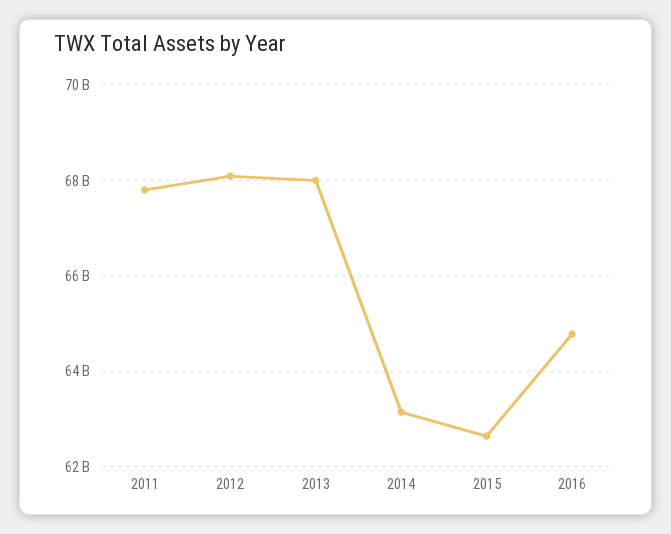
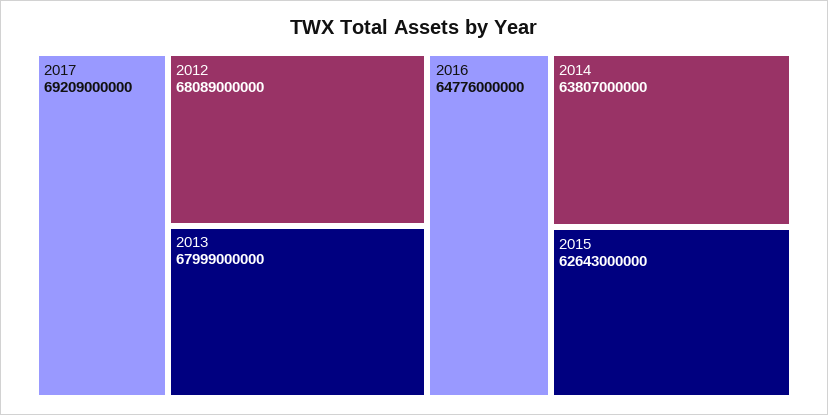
2011: 67800000000 -> none
2014: 63200000000 -> 63807000000
2017: none -> 69209000000

